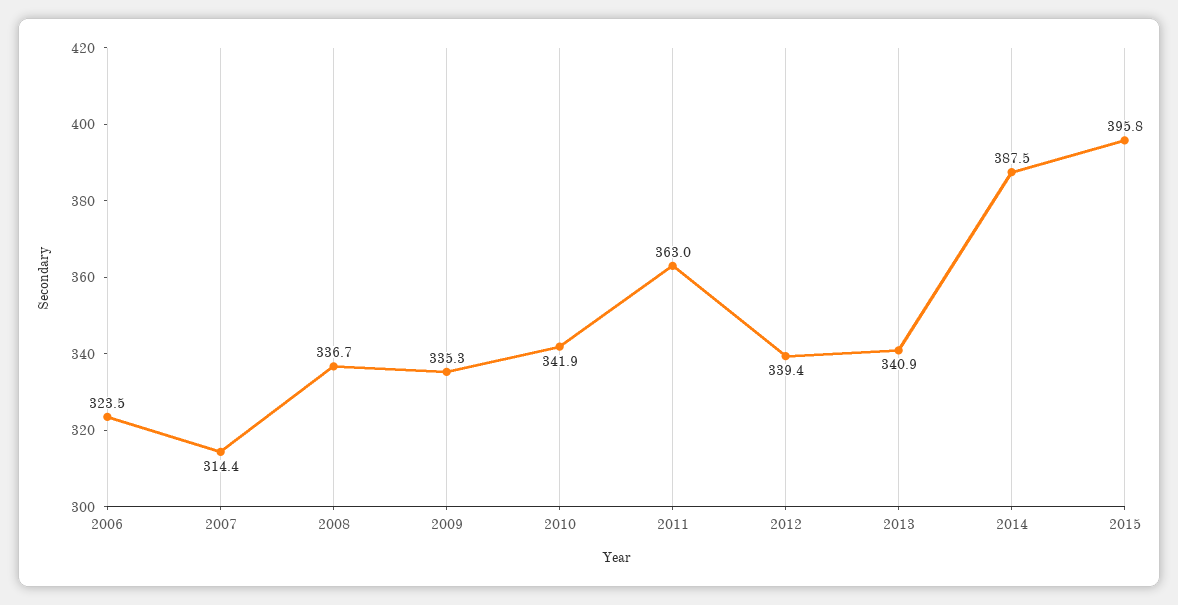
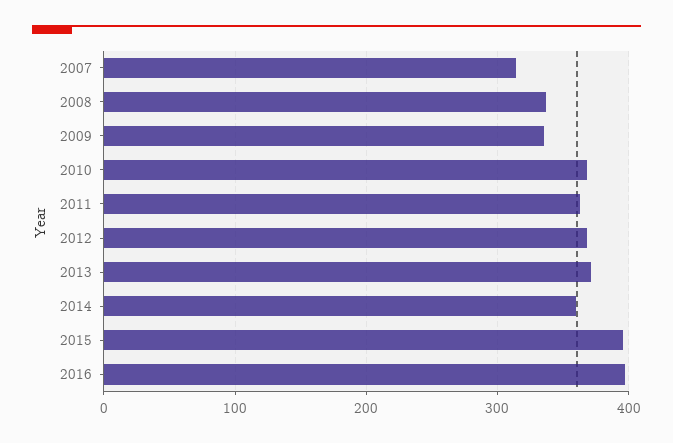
2006: 323.5 -> none
2010: 341.9 -> 370
2012: 339.4 -> 370
2013: 340.9 -> 370
2014: 387.5 -> 360
2016: none -> 400

